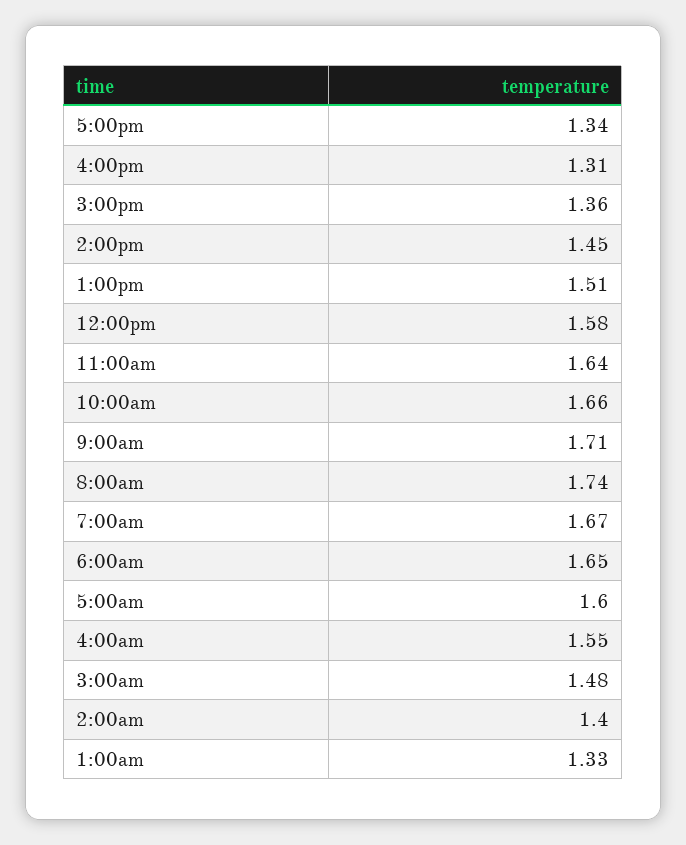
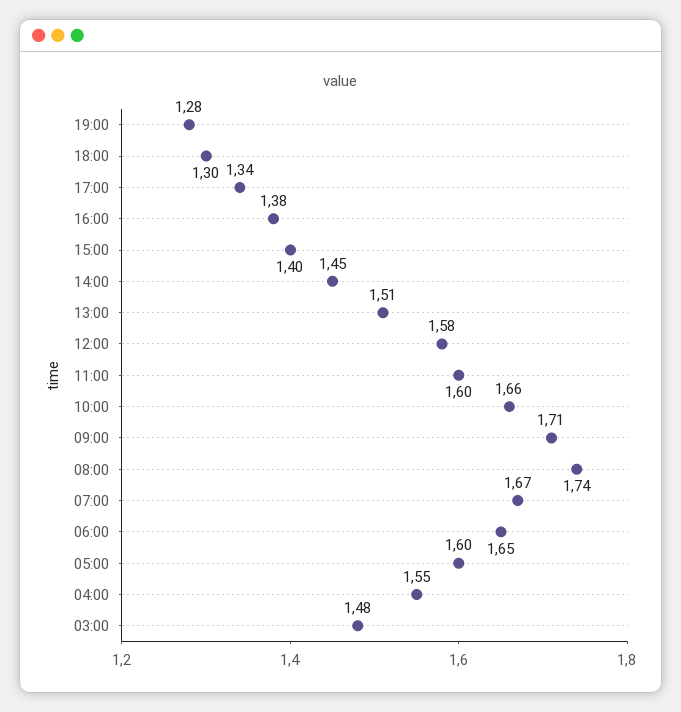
4:00pm: 1.31 -> 1.38
3:00pm: 1.36 -> 1.4
11:00am: 1.64 -> 1.6
2:00am: 1.4 -> none
1:00am: 1.33 -> none
19:00: none -> 1.28
18:00: none -> 1.3

